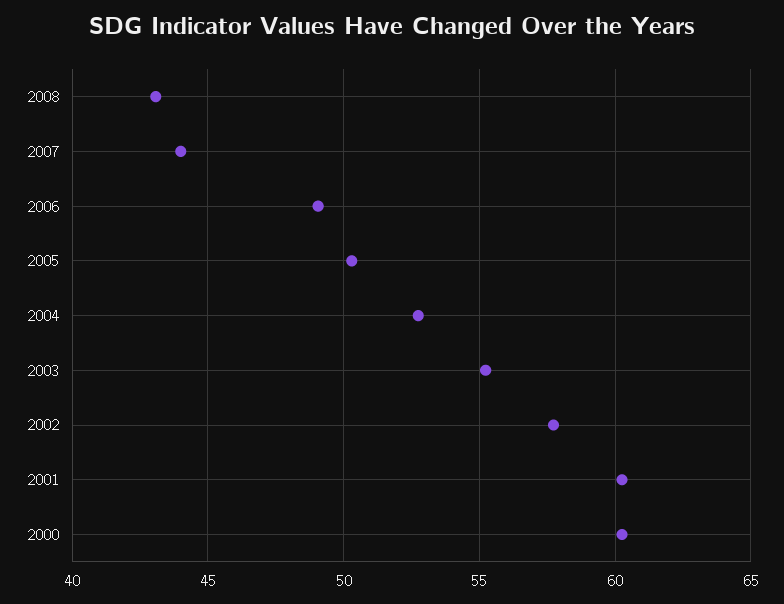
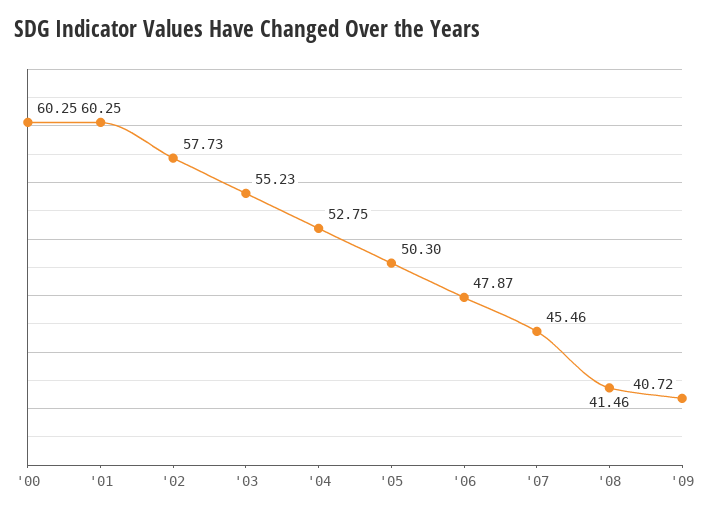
2008: 43 -> 41.46
2007: 44 -> 45.46
2006: 49 -> 47.87
'09: none -> 40.72

